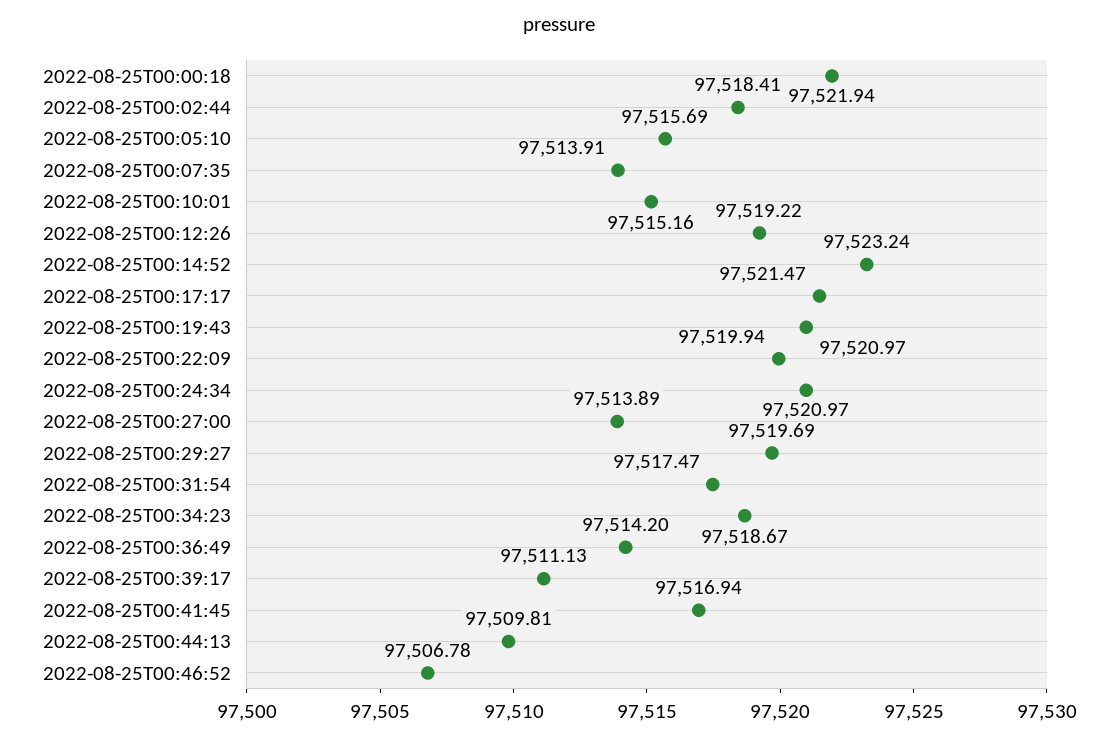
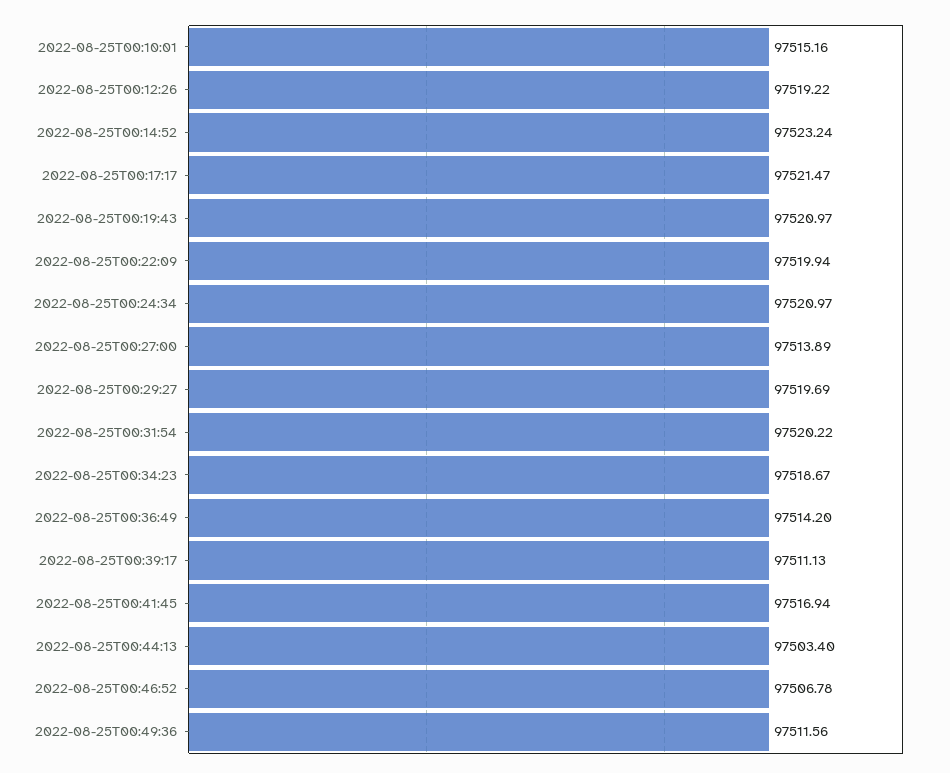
2022-08-25T00:00:18: 97521.94 -> none
2022-08-25T00:02:44: 97518.41 -> none
2022-08-25T00:05:10: 97515.69 -> none
2022-08-25T00:07:35: 97513.91 -> none
2022-08-25T00:31:54: 97517.47 -> 97520.22
2022-08-25T00:44:13: 97509.81 -> 97503.4
2022-08-25T00:49:36: none -> 97511.56

